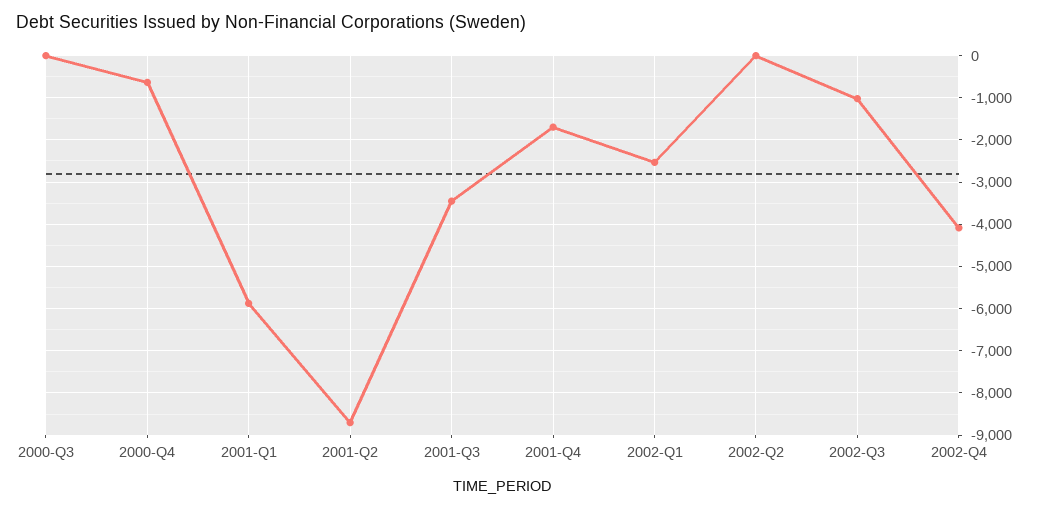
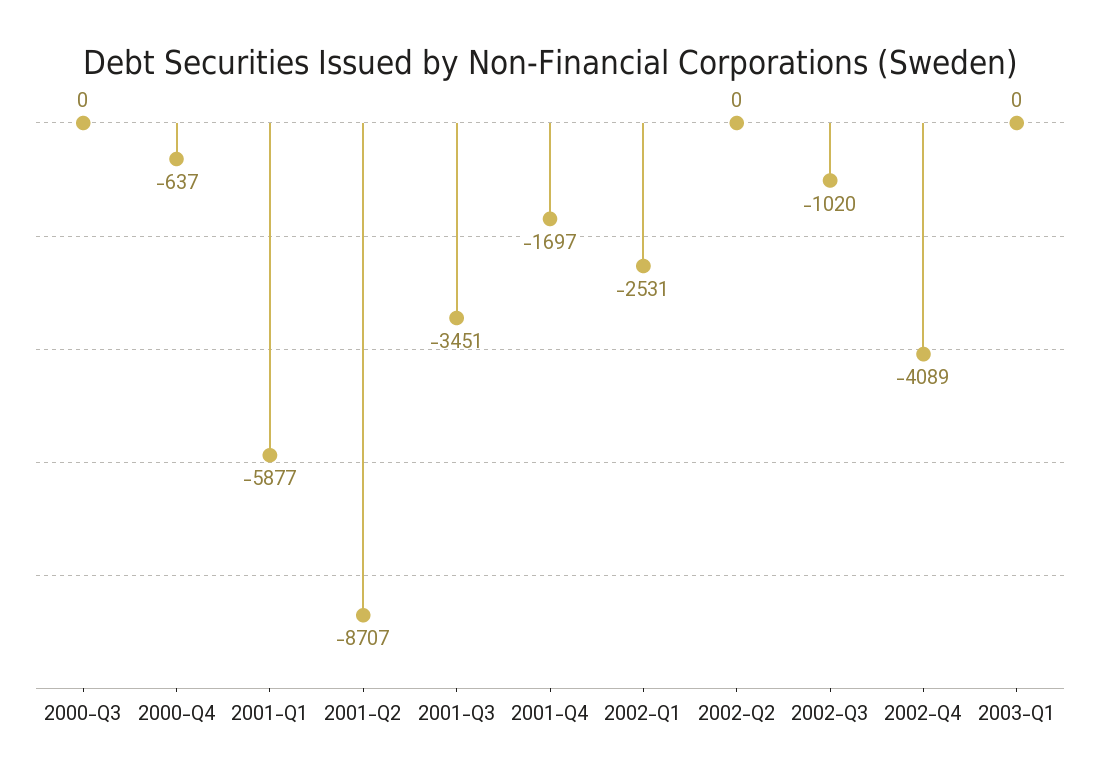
2003-Q1: none -> 0

